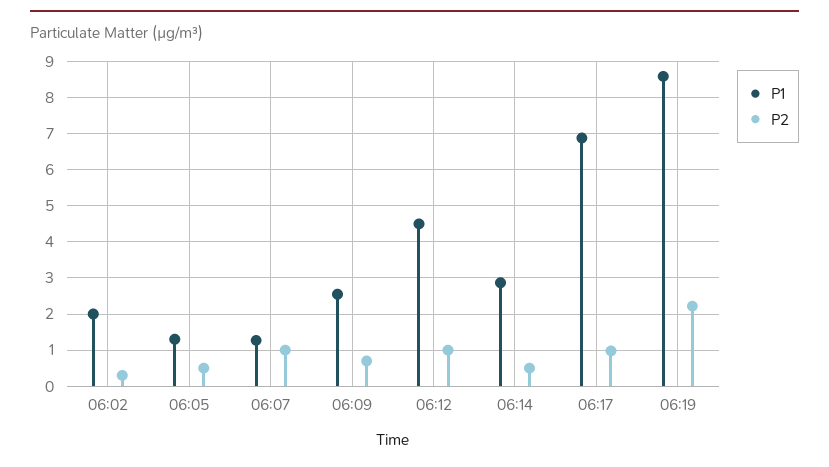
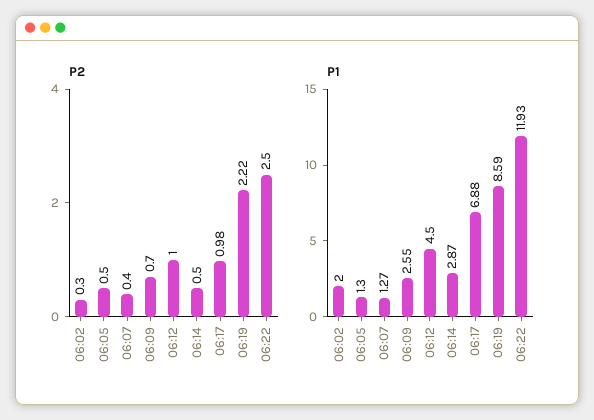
P2, 06:07: 1 -> 0.4
P2, 06:22: none -> 2.5
P1, 06:22: none -> 11.93

